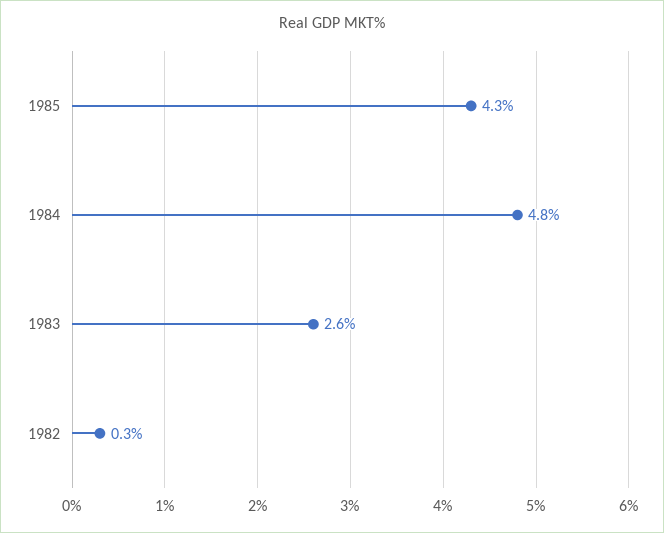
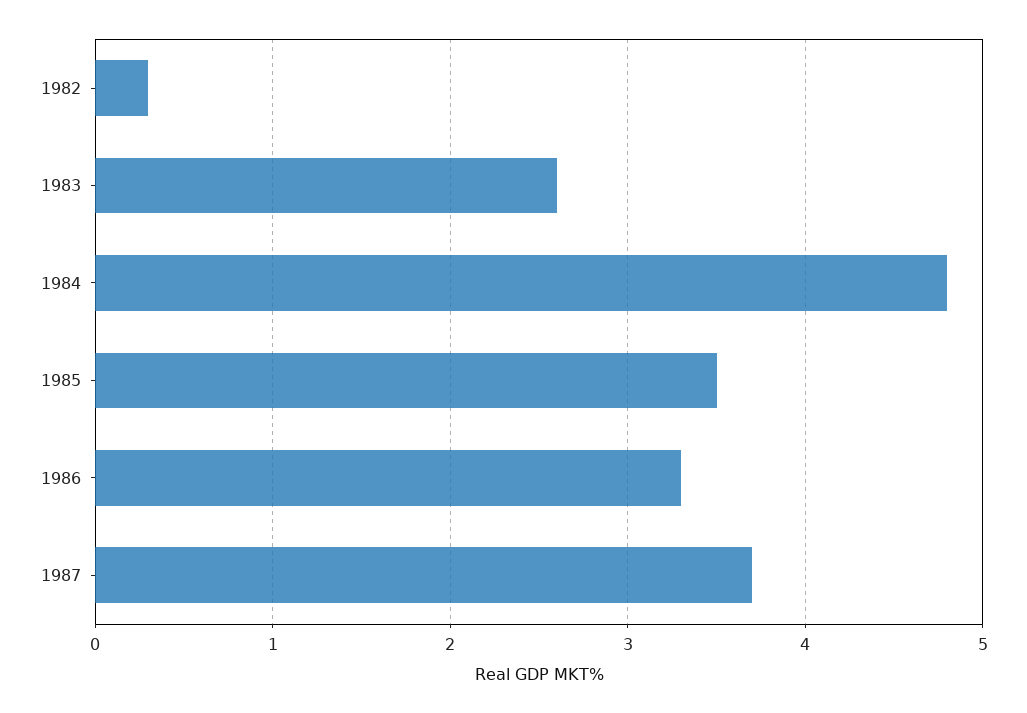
1985: 4.3 -> 3.5
1986: none -> 3.3
1987: none -> 3.7

